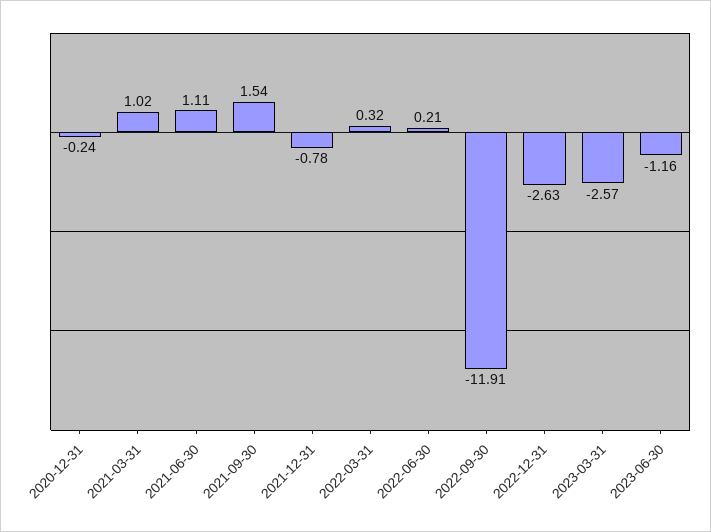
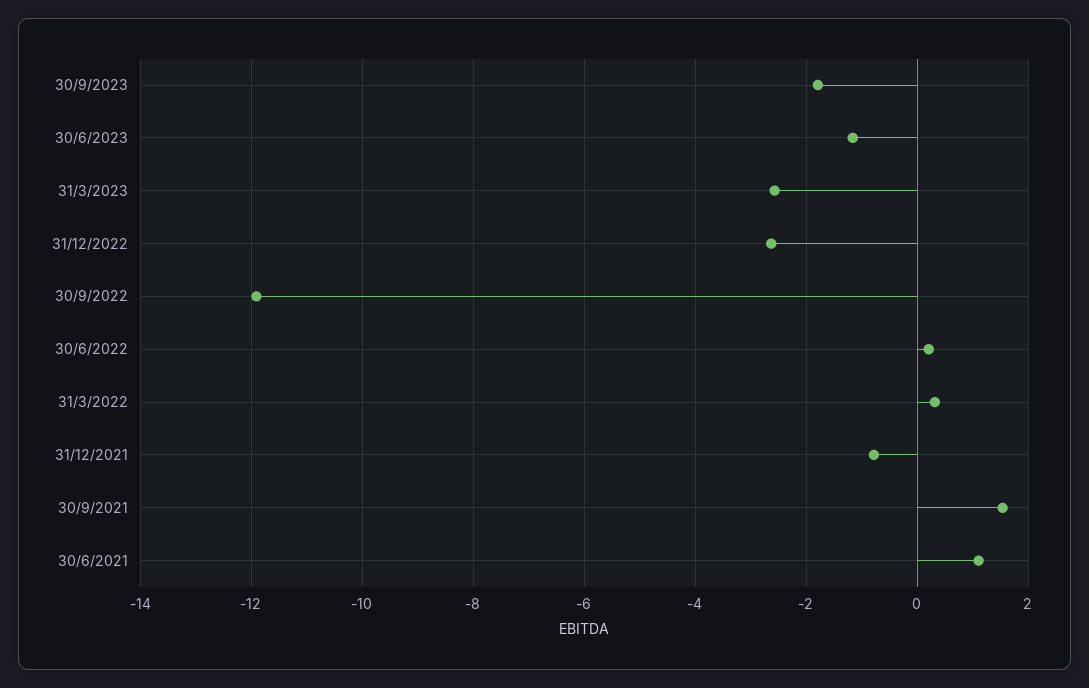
2020-12-31: -0.24 -> none
2021-03-31: 1.02 -> none
30/9/2023: none -> -1.8

